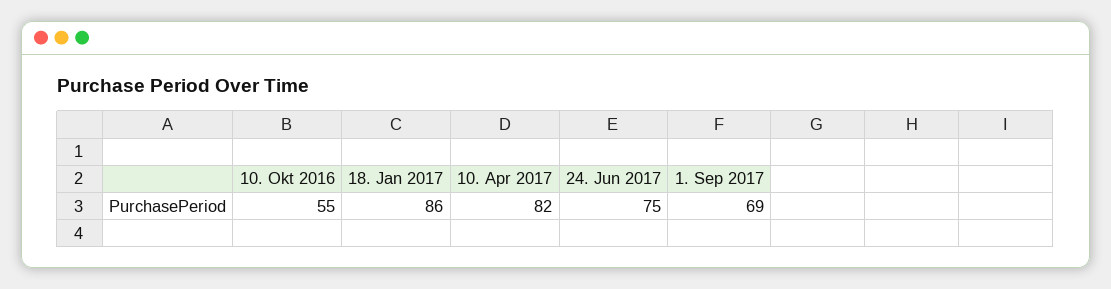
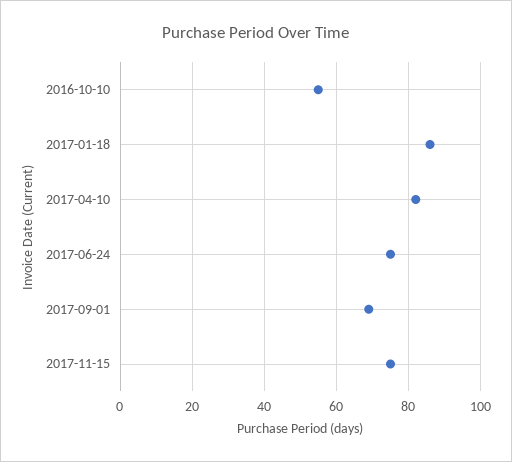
2017-11-15: none -> 75

